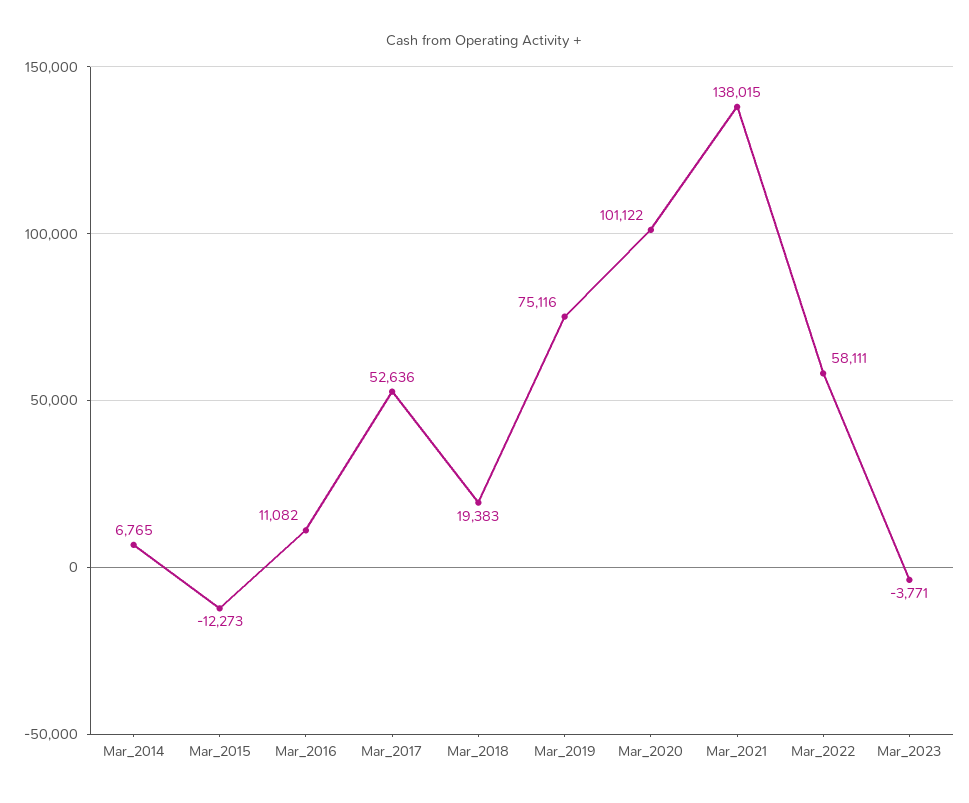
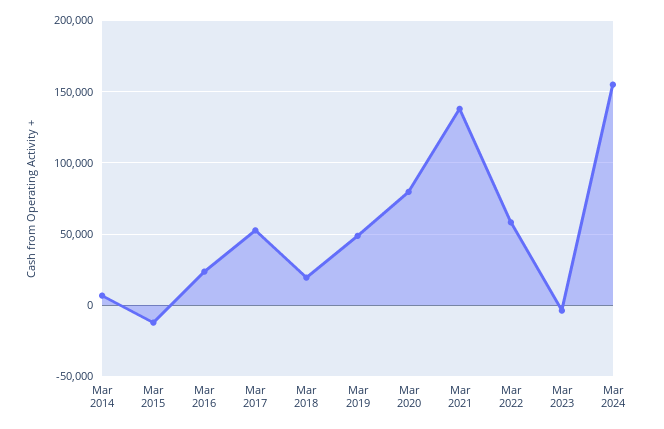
Mar_2016: 11082 -> 25000
Mar_2019: 75116 -> 50000
Mar_2020: 101122 -> 80000
Mar 2024: none -> 155000

